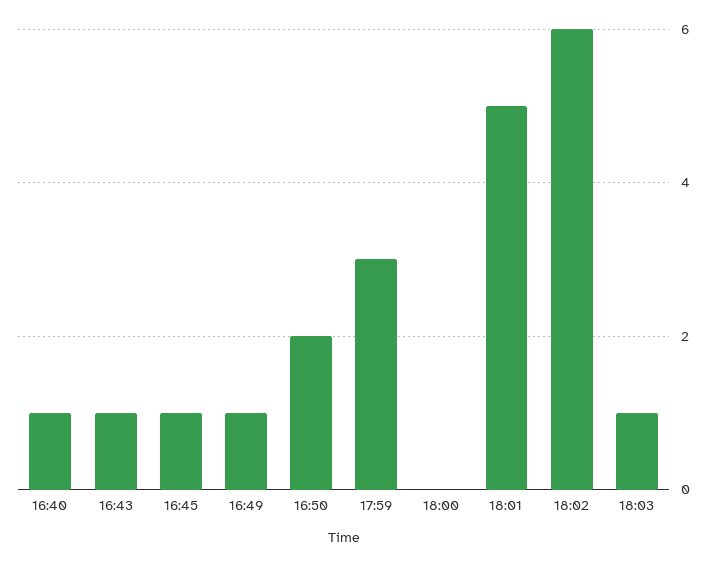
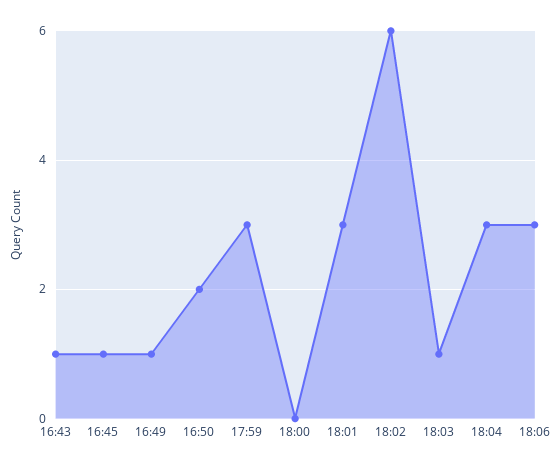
16:40: 1 -> none
18:01: 5 -> 3
18:04: none -> 3
18:06: none -> 3

